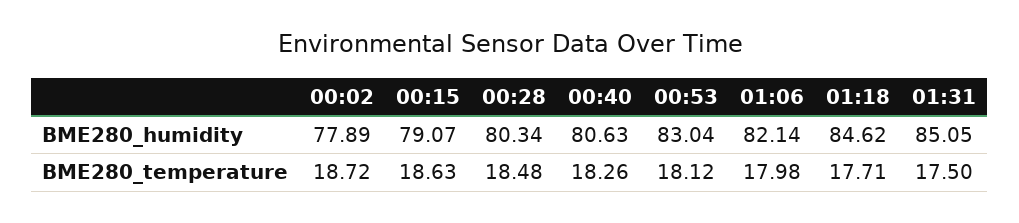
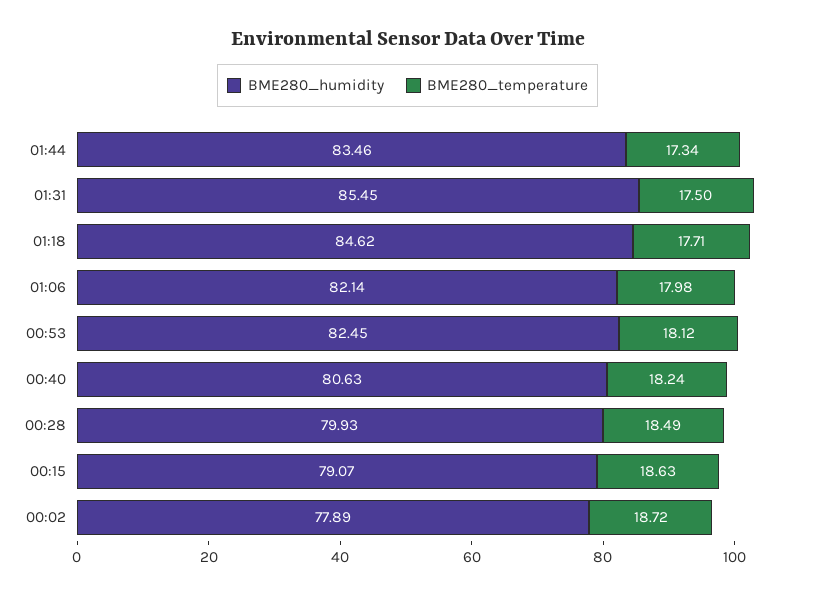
BME280_humidity, 00:28: 80.34 -> 79.93
BME280_humidity, 00:53: 83.04 -> 82.45
BME280_humidity, 01:31: 85.05 -> 85.45
BME280_temperature, 00:28: 18.48 -> 18.49
BME280_temperature, 00:40: 18.26 -> 18.24
BME280_humidity, 01:44: none -> 83.46
BME280_temperature, 01:44: none -> 17.34

